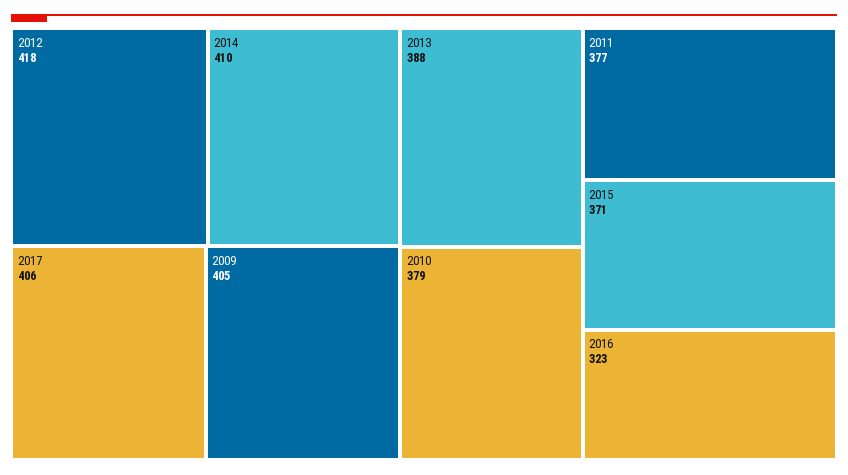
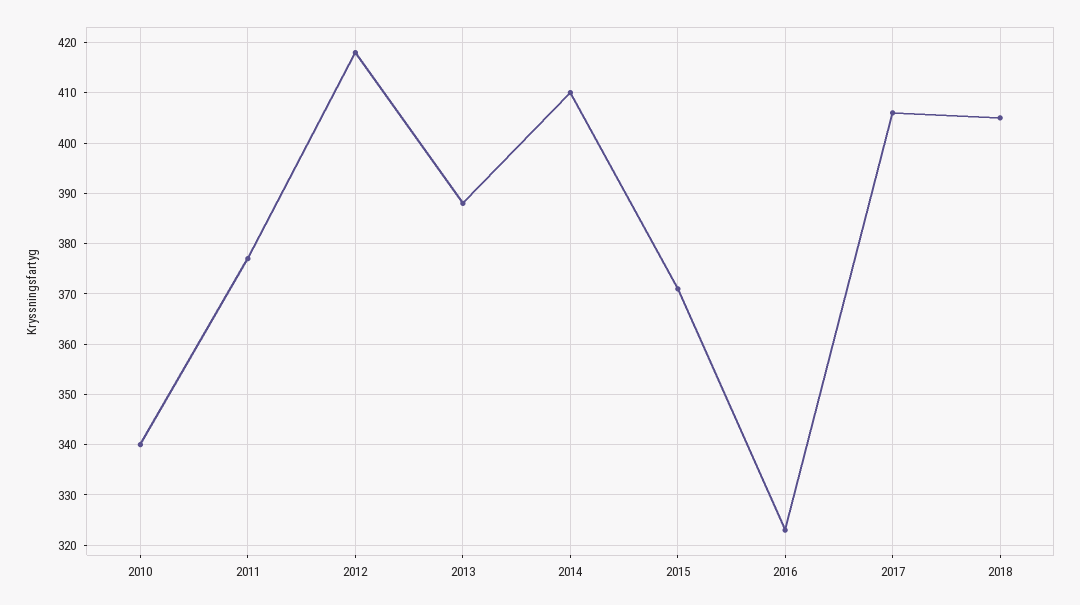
2009: 405 -> none
2010: 379 -> 340
2018: none -> 405

